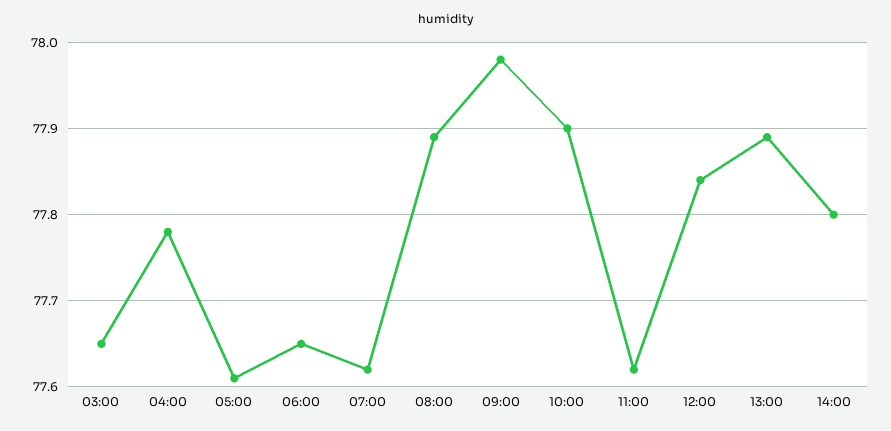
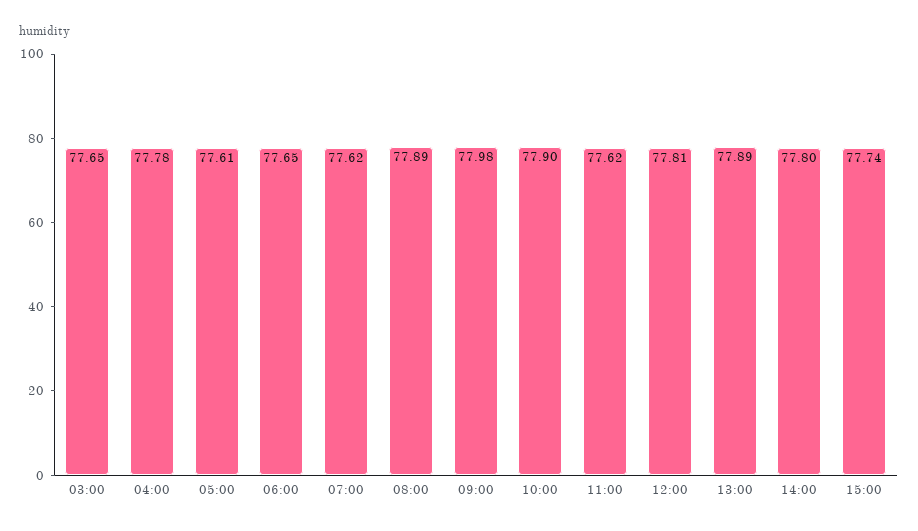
12:00: 77.84 -> 77.81
15:00: none -> 77.74

